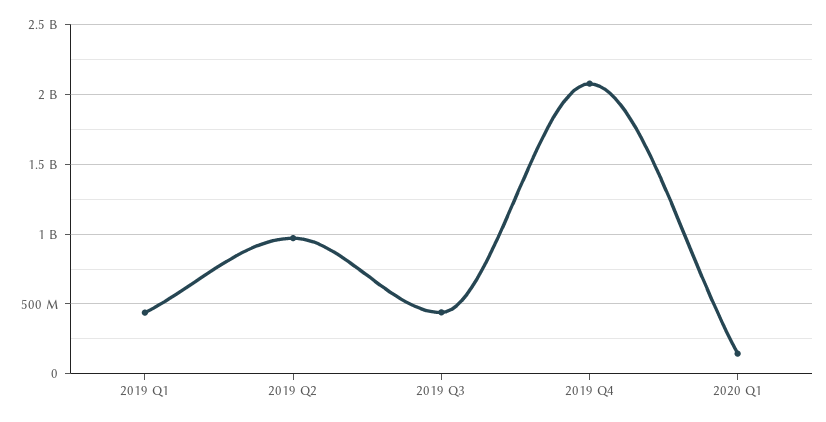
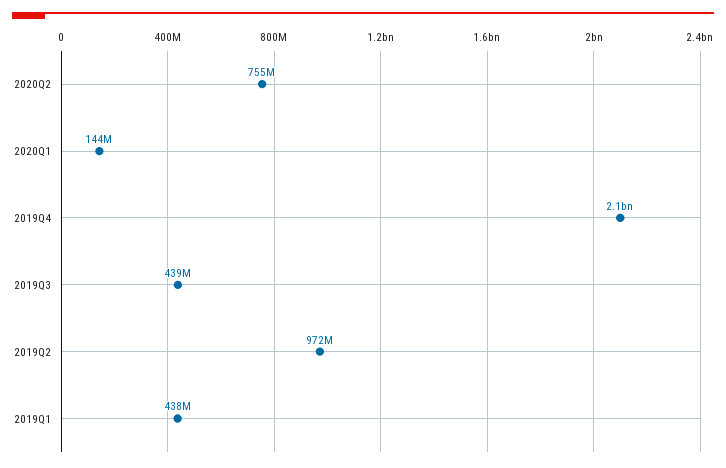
2020Q2: none -> 755000000

